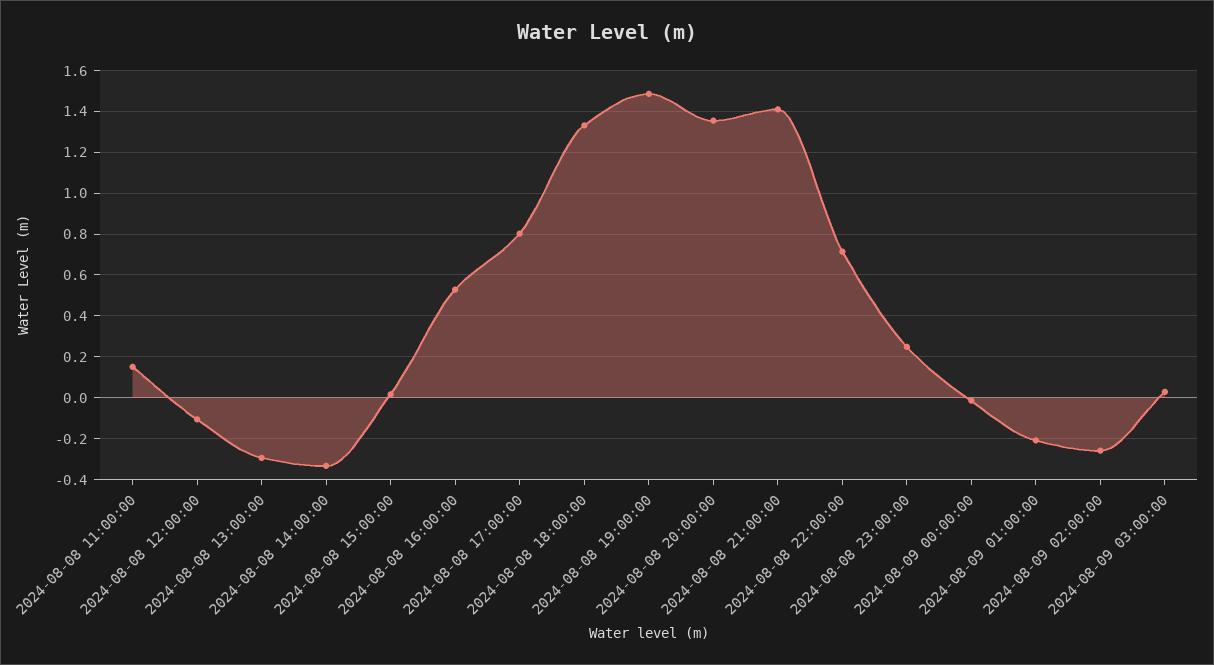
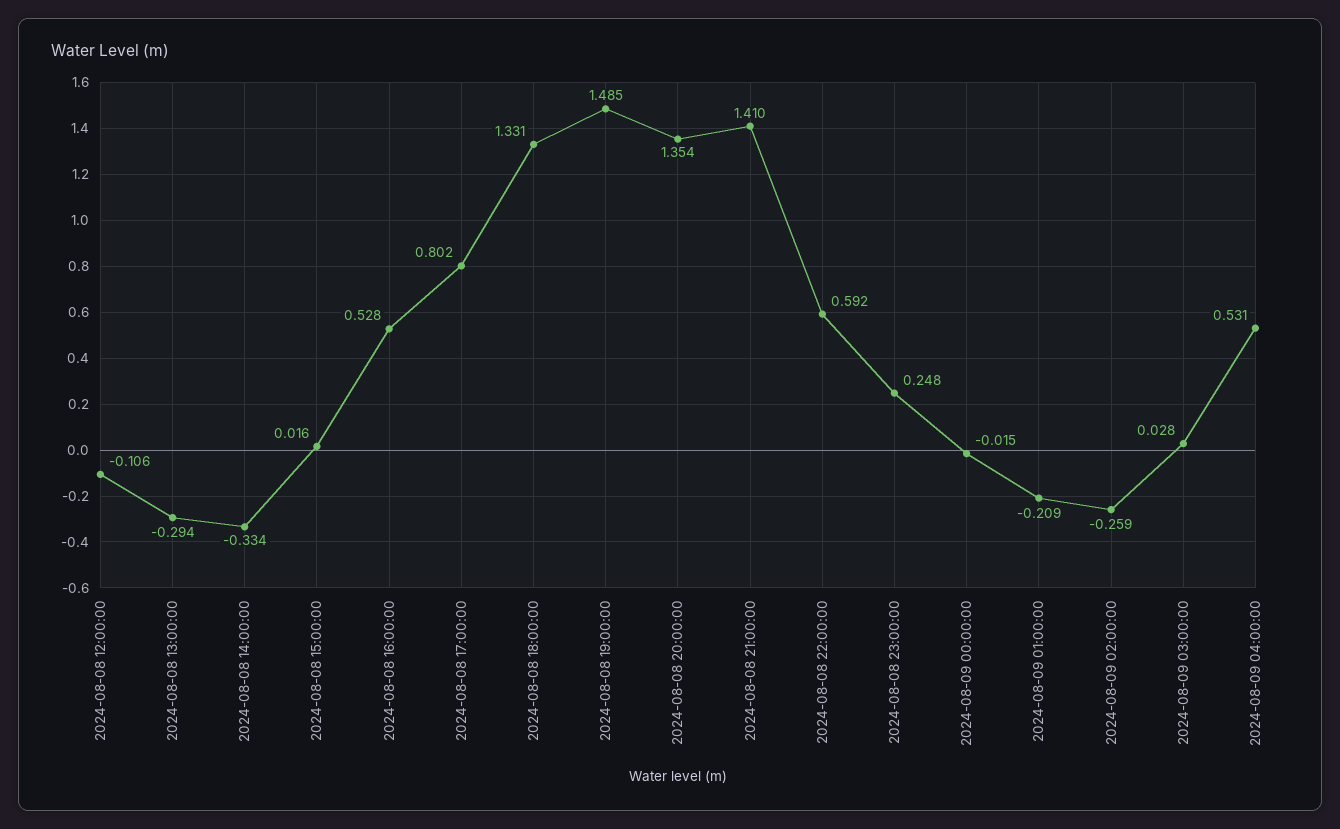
2024-08-08 11:00:00: 0.15 -> none
2024-08-08 22:00:00: 0.7 -> 0.592
2024-08-09 04:00:00: none -> 0.531

